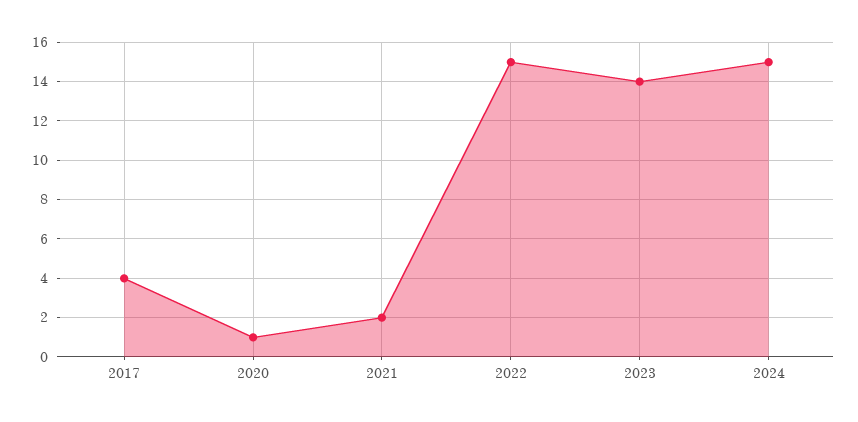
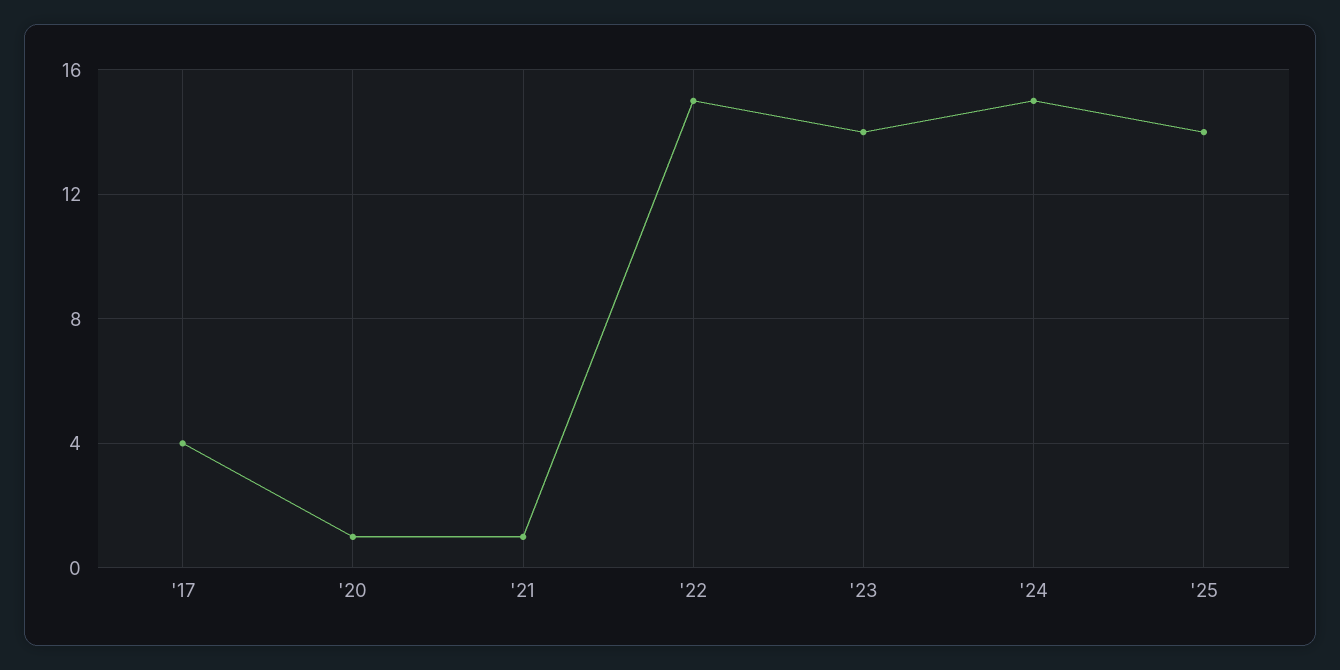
2021: 2 -> 1
'25: none -> 14

